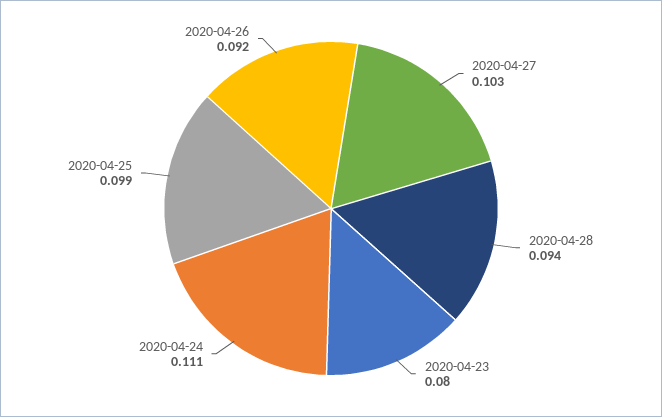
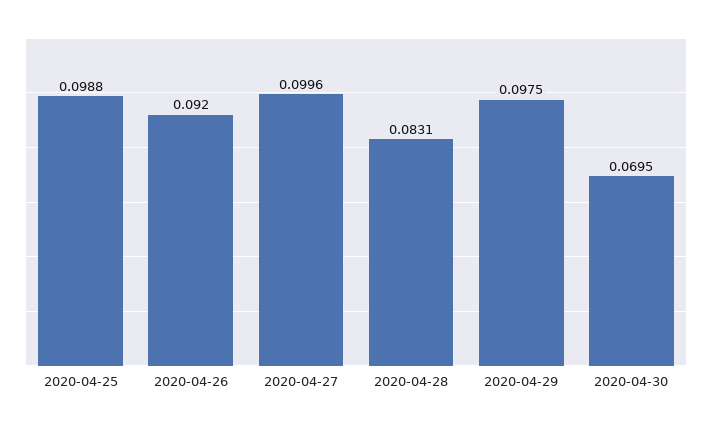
2020-04-27: 0.103 -> 0.0996
2020-04-28: 0.094 -> 0.0831
2020-04-23: 0.08 -> none
2020-04-24: 0.111 -> none
2020-04-29: none -> 0.0975
2020-04-30: none -> 0.0695

